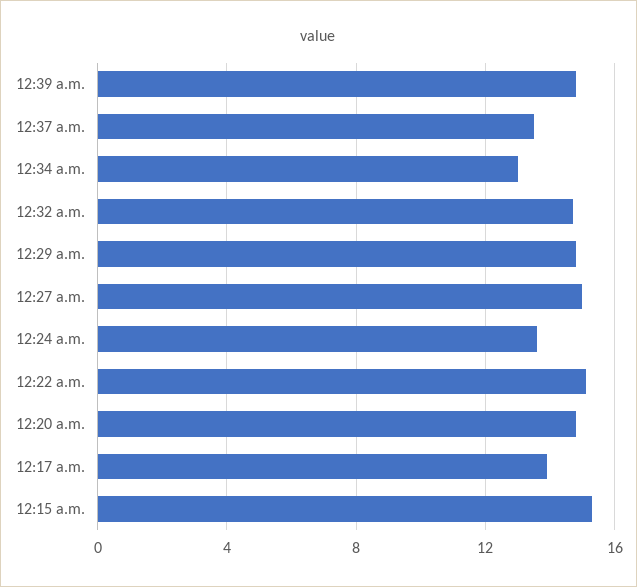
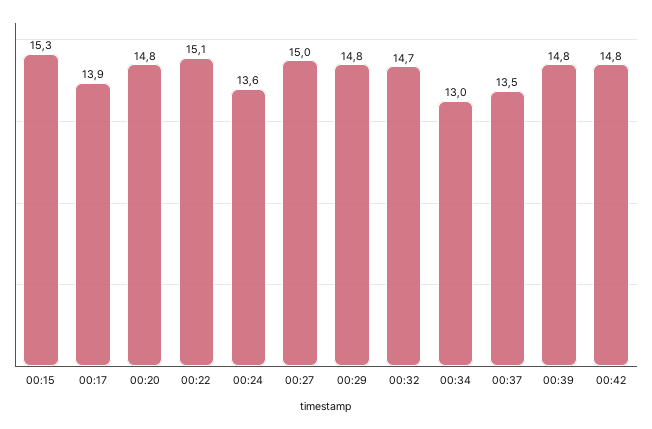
00:42: none -> 14.8

